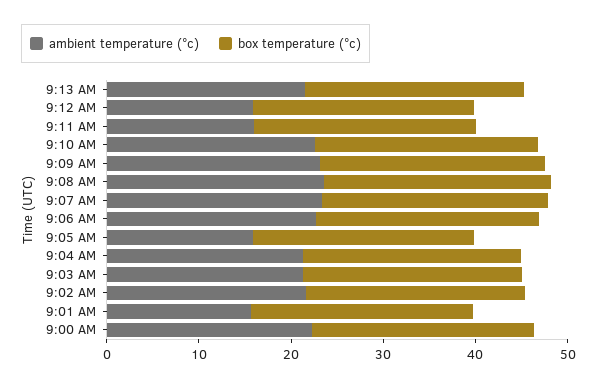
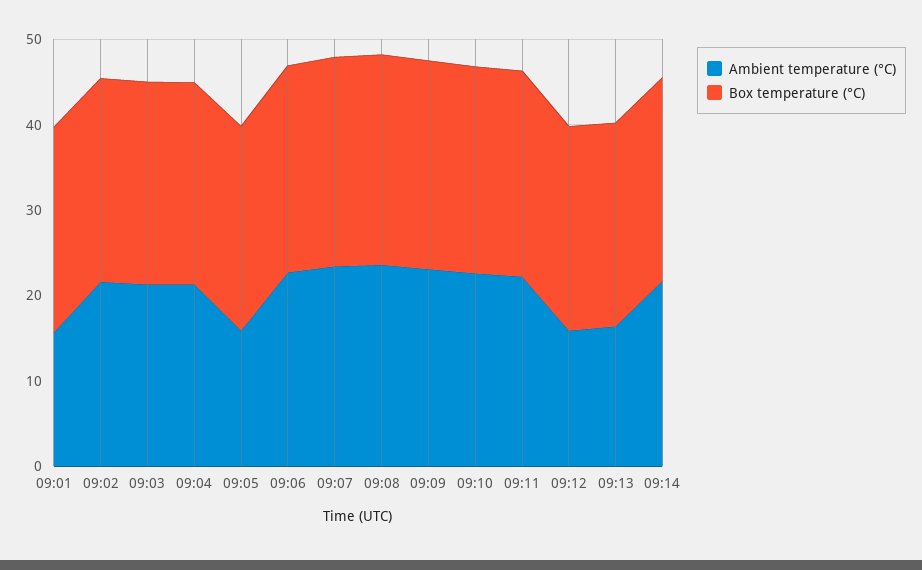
ambient temperature (°c), 9:13 AM: 22 -> 16
ambient temperature (°c), 9:11 AM: 16 -> 22
ambient temperature (°c), 9:00 AM: 22 -> none
box temperature (°c), 9:00 AM: 24 -> none
ambient temperature (°c), 09:14: none -> 22
box temperature (°c), 09:14: none -> 24

